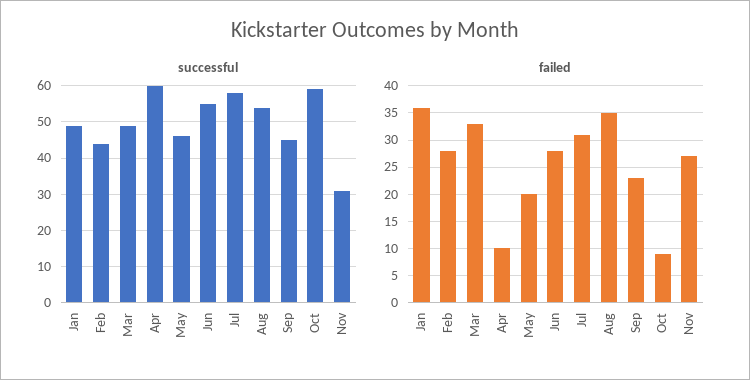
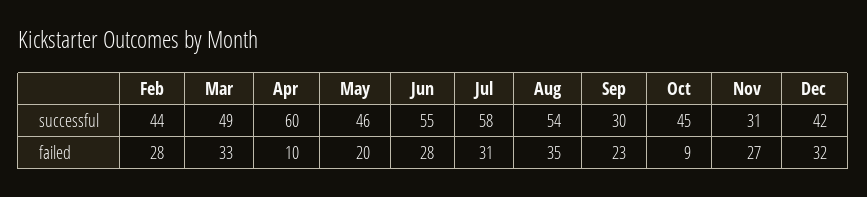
successful, Jan: 50 -> none
successful, Sep: 45 -> 30
successful, Oct: 60 -> 45
failed, Jan: 35 -> none
successful, Dec: none -> 42
failed, Dec: none -> 32

